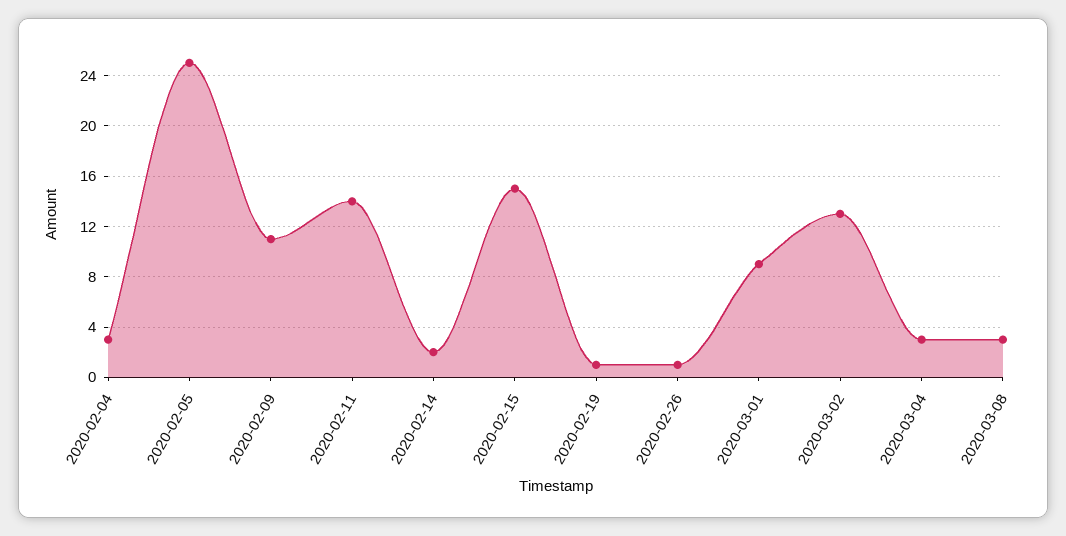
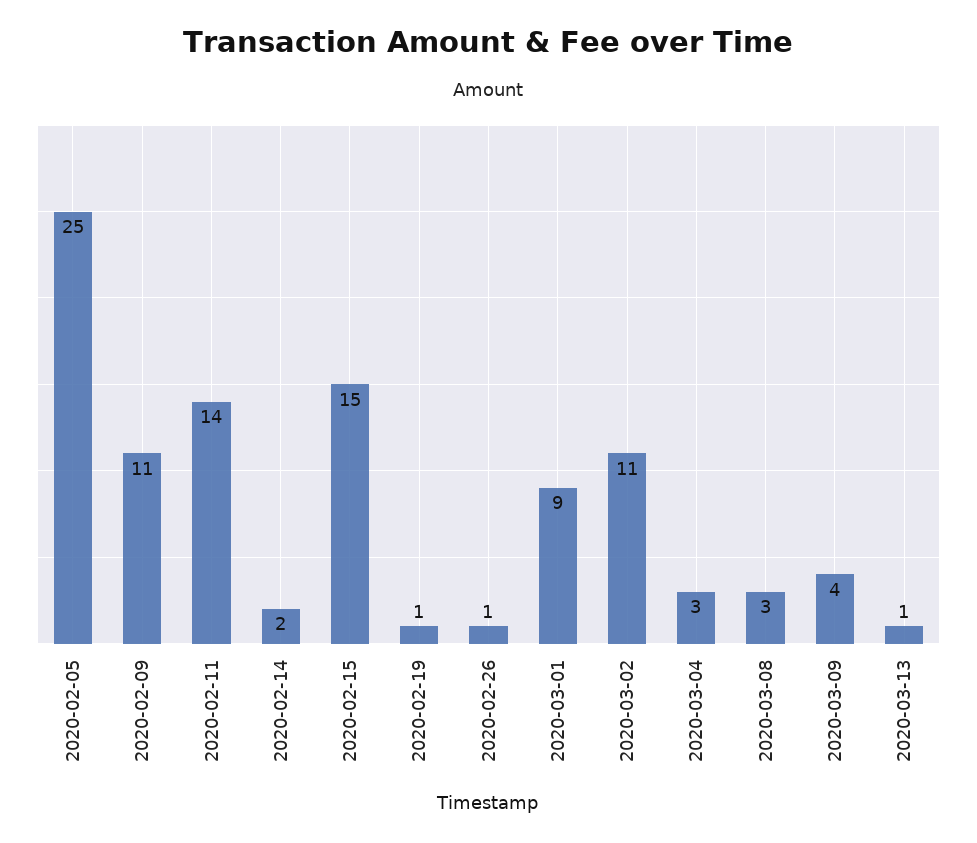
2020-02-04: 3 -> none
2020-03-02: 13 -> 11
2020-03-09: none -> 4
2020-03-13: none -> 1

